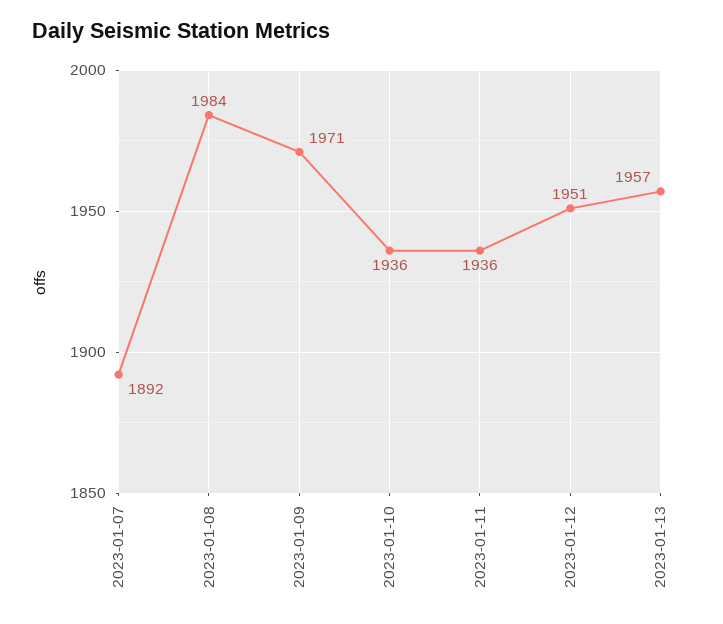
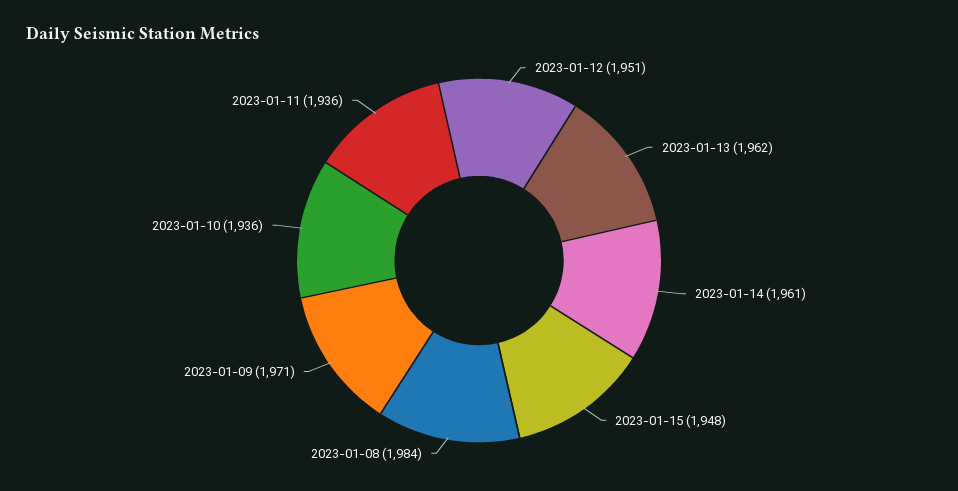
2023-01-07: 1892 -> none
2023-01-13: 1957 -> 1962
2023-01-14: none -> 1961
2023-01-15: none -> 1948

